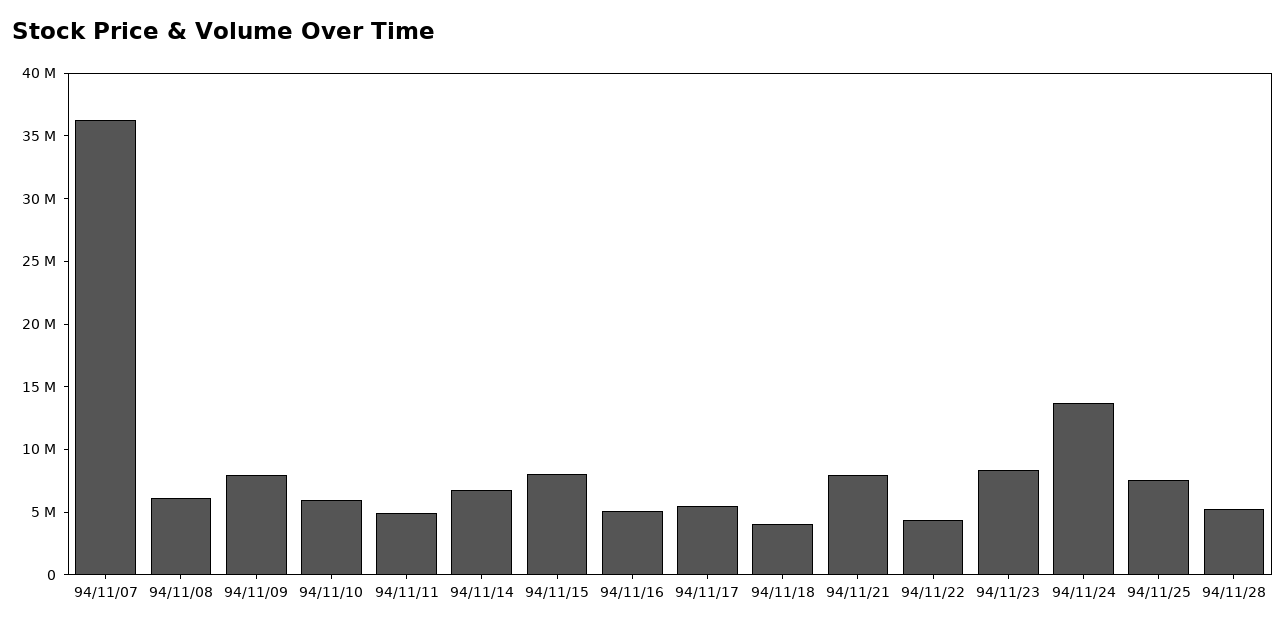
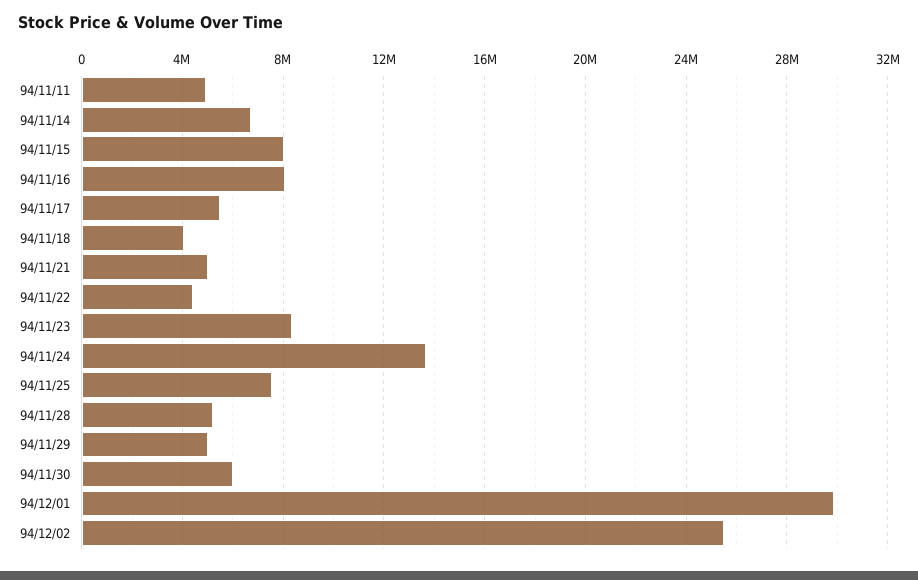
94/11/07: 36000000 -> none
94/11/08: 6000000 -> none
94/11/09: 8000000 -> none
94/11/10: 6000000 -> none
94/11/16: 5000000 -> 8000000
94/11/21: 8000000 -> 5000000
94/11/29: none -> 5000000
94/11/30: none -> 6000000
94/12/01: none -> 30000000
94/12/02: none -> 25500000

